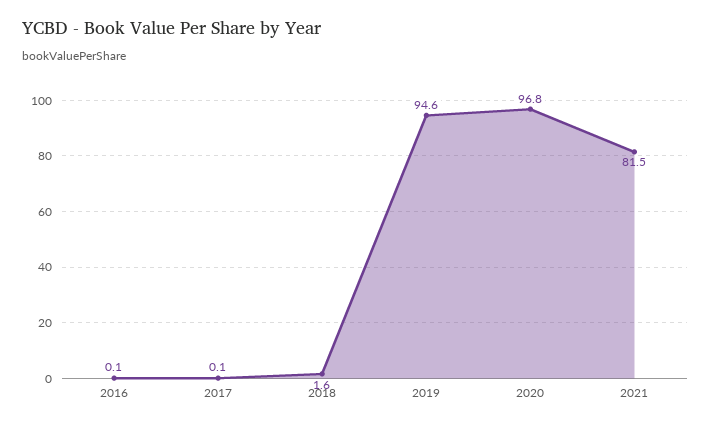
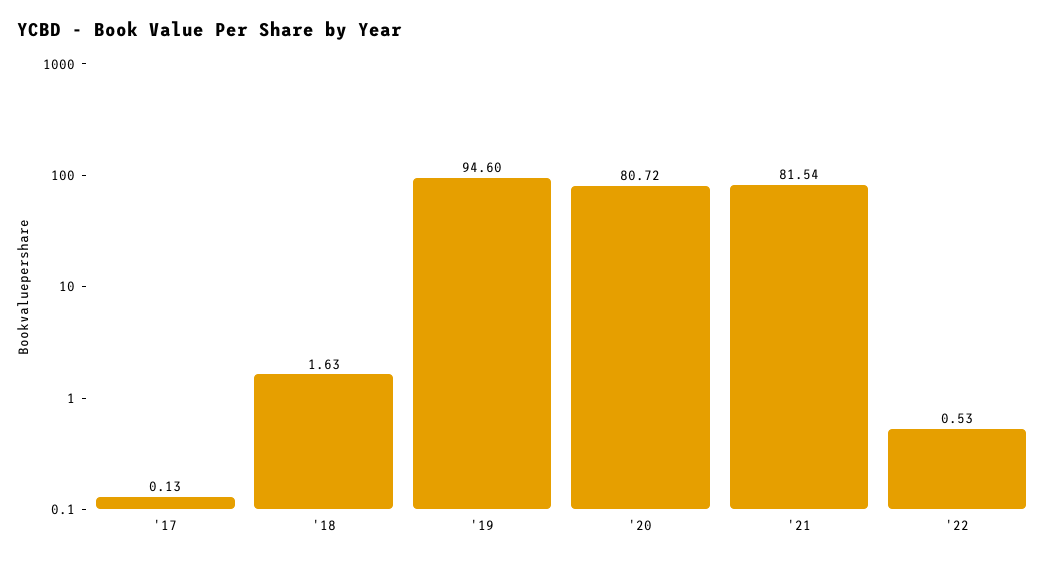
2016: 0.1 -> none
2020: 96.8 -> 80.72
'22: none -> 0.53

